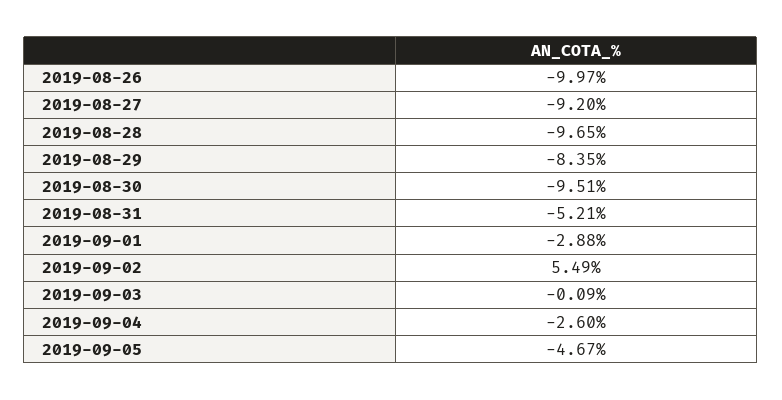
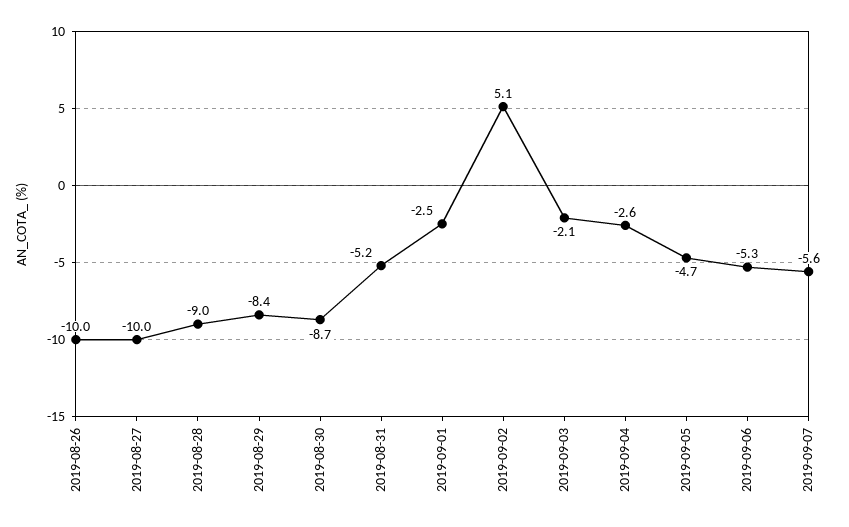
2019-08-27: -9.2 -> -10
2019-08-28: -9.65 -> -9
2019-08-30: -9.51 -> -8.7
2019-09-01: -2.88 -> -2.5
2019-09-02: 5.49 -> 5.1
2019-09-03: -0.09 -> -2.1
2019-09-06: none -> -5.3
2019-09-07: none -> -5.6

